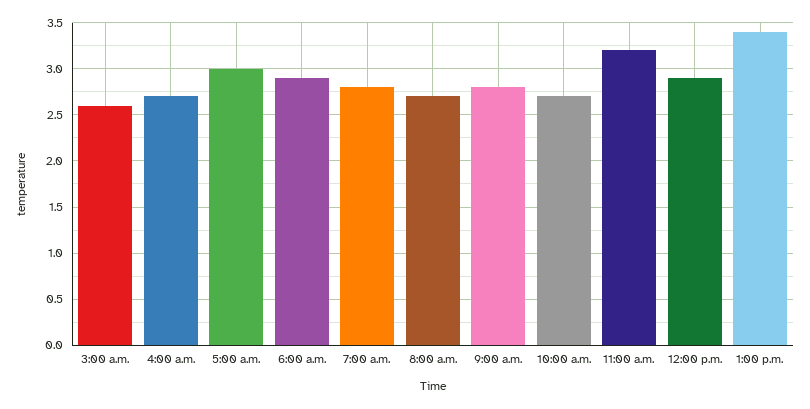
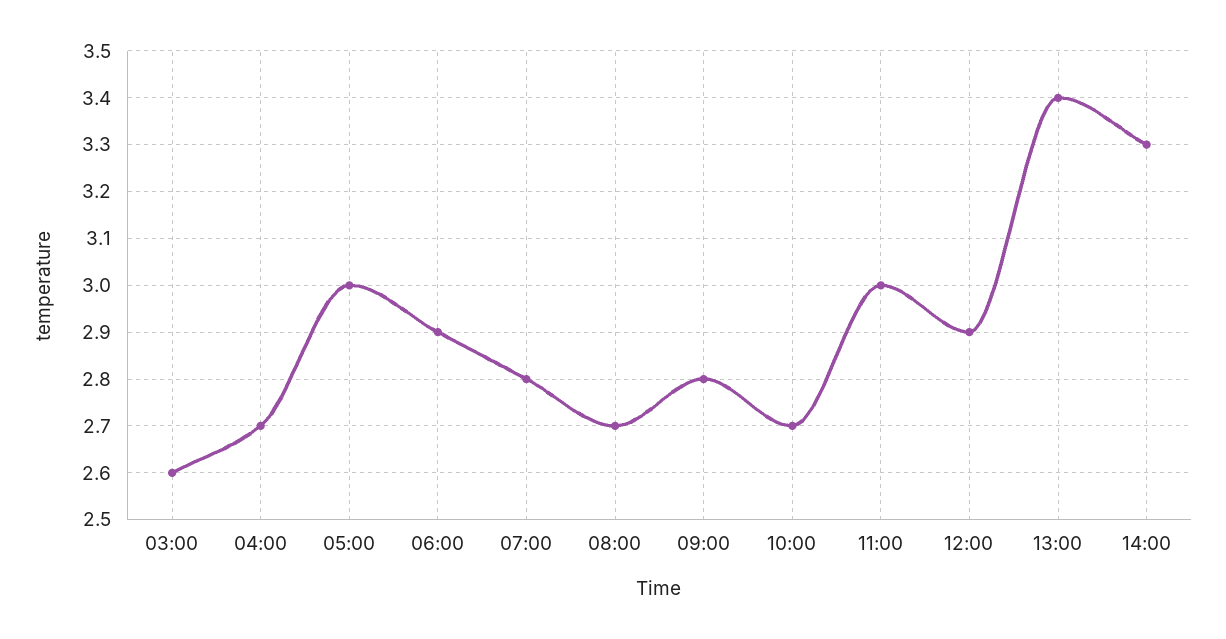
11:00 a.m.: 3.2 -> 3
14:00: none -> 3.3

